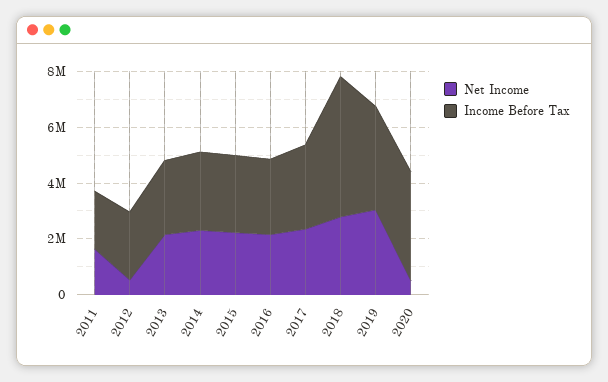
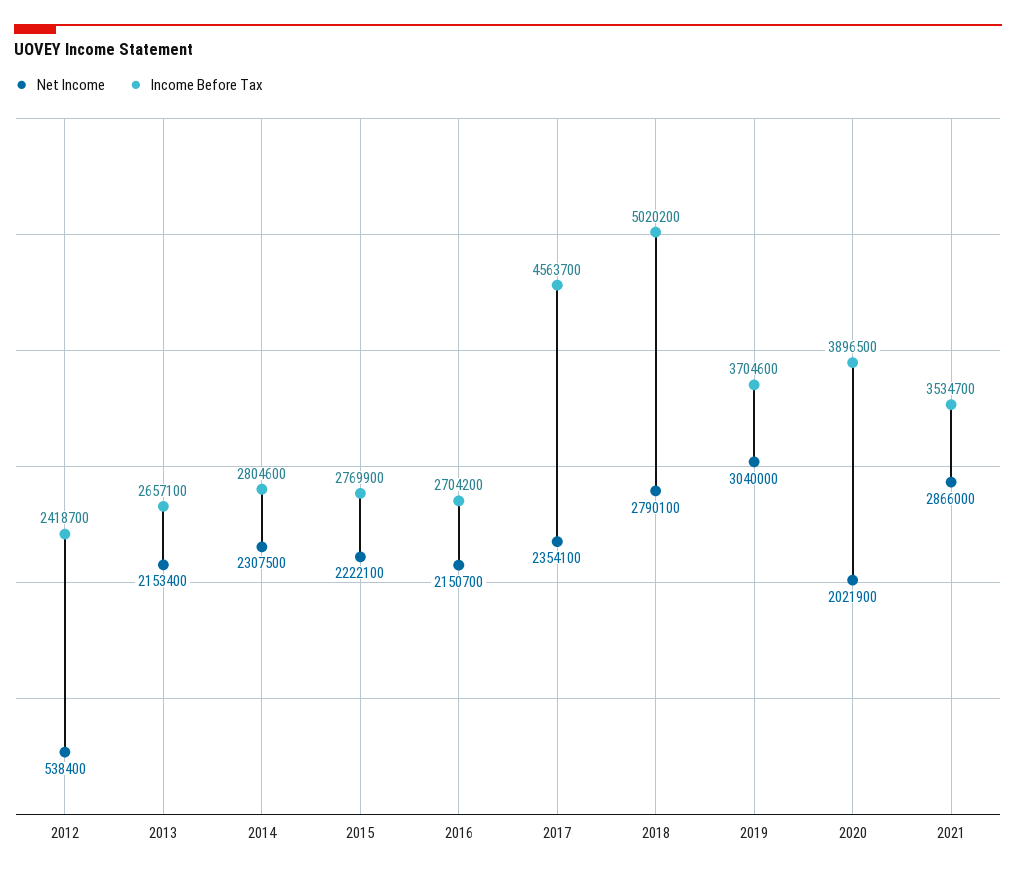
Net Income, 2011: 1500000 -> none
Income Before Tax, 2011: 2000000 -> none
Income Before Tax, 2017: 3000000 -> 4563700
Net Income, 2020: 500000 -> 2021900
Net Income, 2021: none -> 2866000
Income Before Tax, 2021: none -> 3534700

